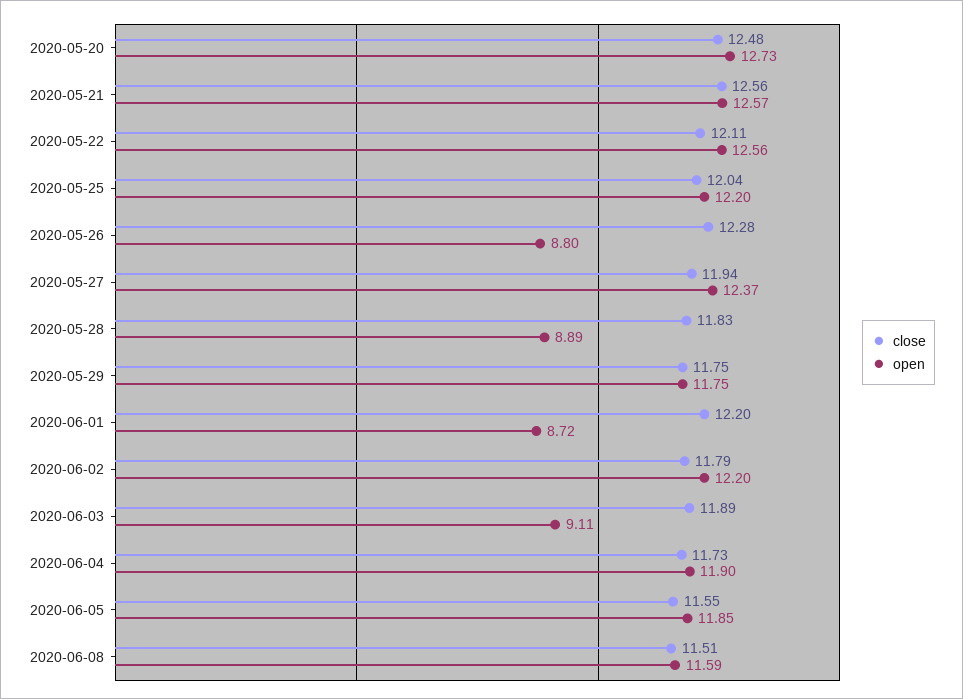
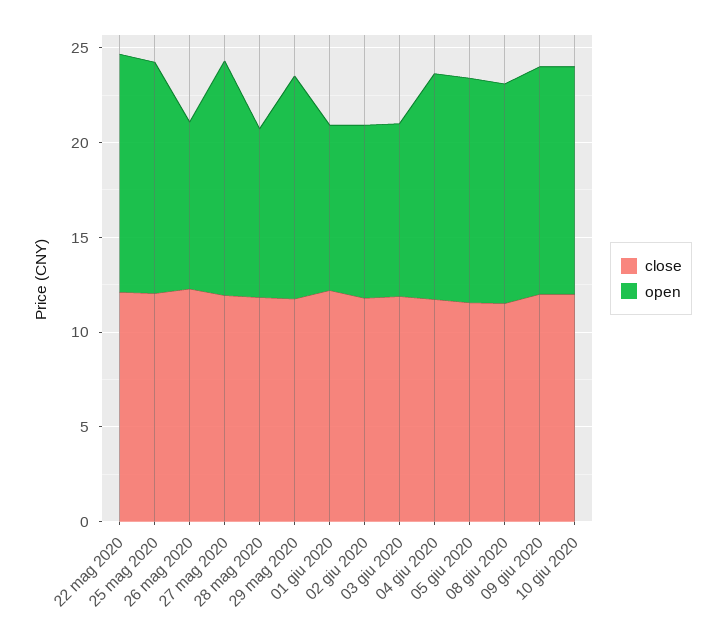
close, 2020-05-20: 12.48 -> none
open, 2020-05-20: 12.73 -> none
close, 2020-05-21: 12.56 -> none
open, 2020-05-21: 12.57 -> none
open, 2020-06-02: 12.2 -> 9
close, 09 giu 2020: none -> 12
open, 09 giu 2020: none -> 12
close, 10 giu 2020: none -> 12
open, 10 giu 2020: none -> 12

